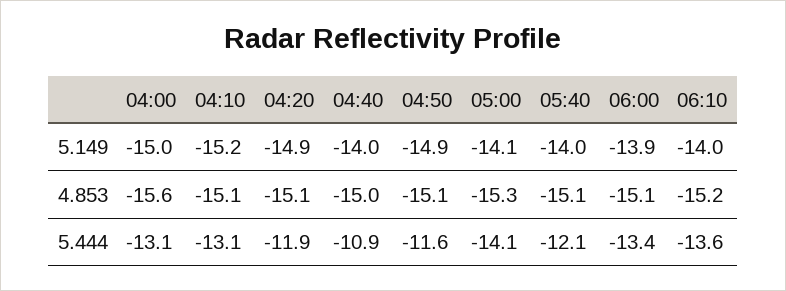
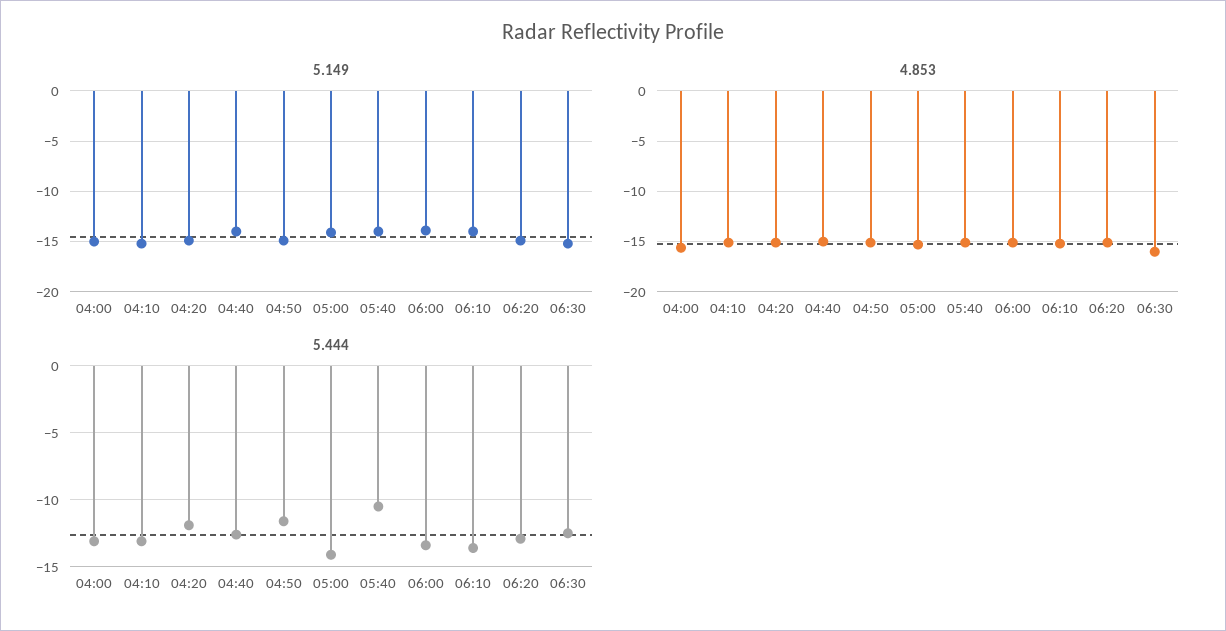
5.444, 04:40: -10.9 -> -12.5
5.444, 05:40: -12.1 -> -10.5
5.149, 06:20: none -> -15
5.149, 06:30: none -> -15
4.853, 06:20: none -> -15
4.853, 06:30: none -> -16
5.444, 06:20: none -> -13
5.444, 06:30: none -> -12.5

